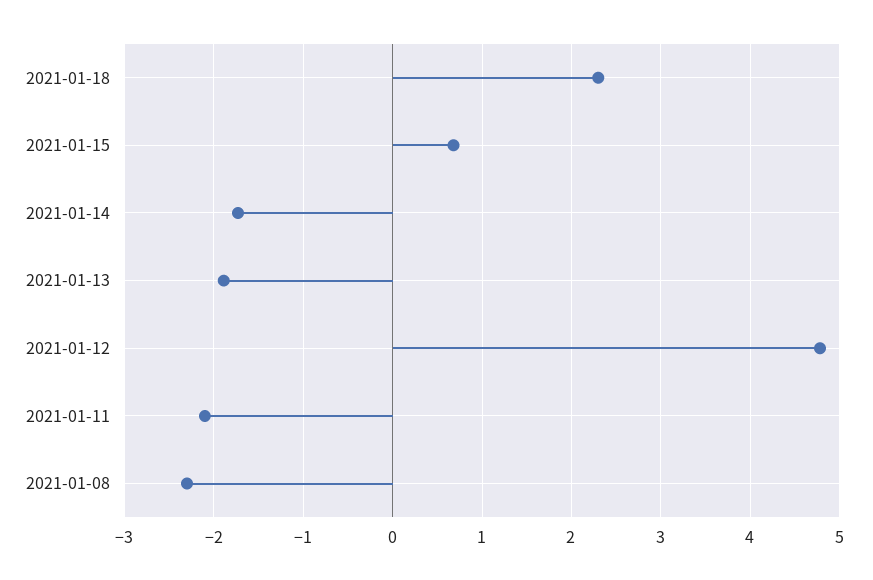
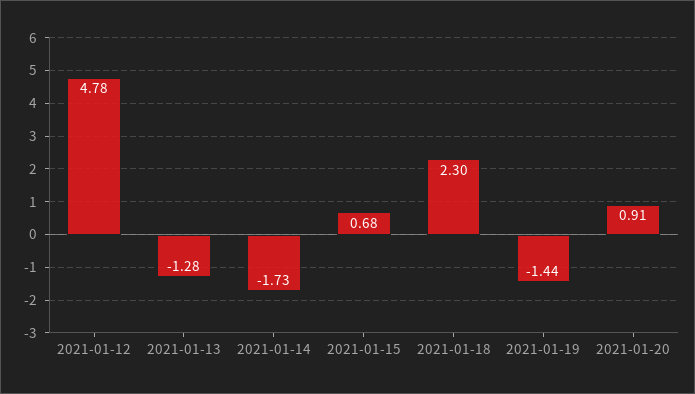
2021-01-13: -1.9 -> -1.28
2021-01-11: -2.1 -> none
2021-01-08: -2.3 -> none
2021-01-19: none -> -1.44
2021-01-20: none -> 0.91

